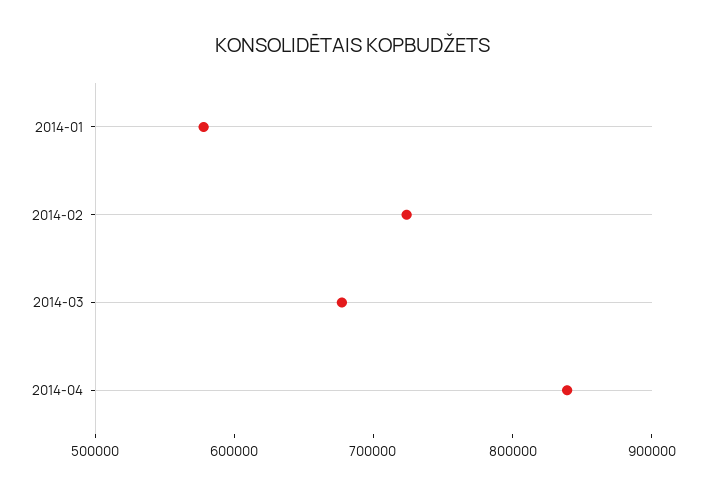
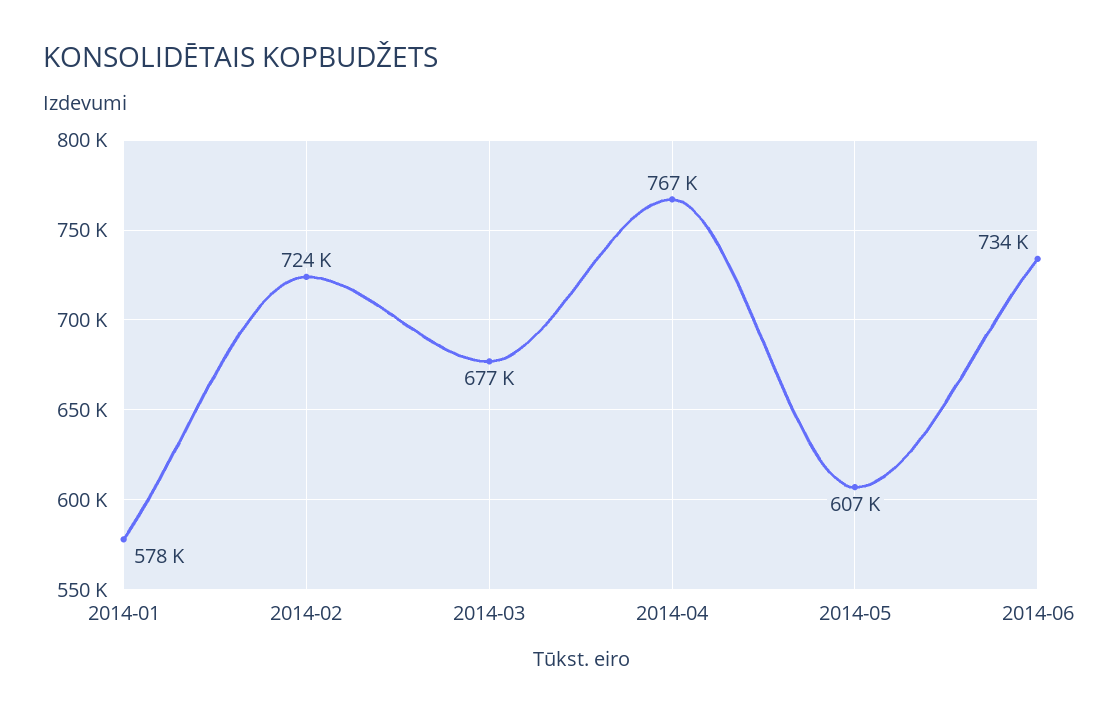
2014-04: 840000 -> 767000
2014-05: none -> 607000
2014-06: none -> 734000

